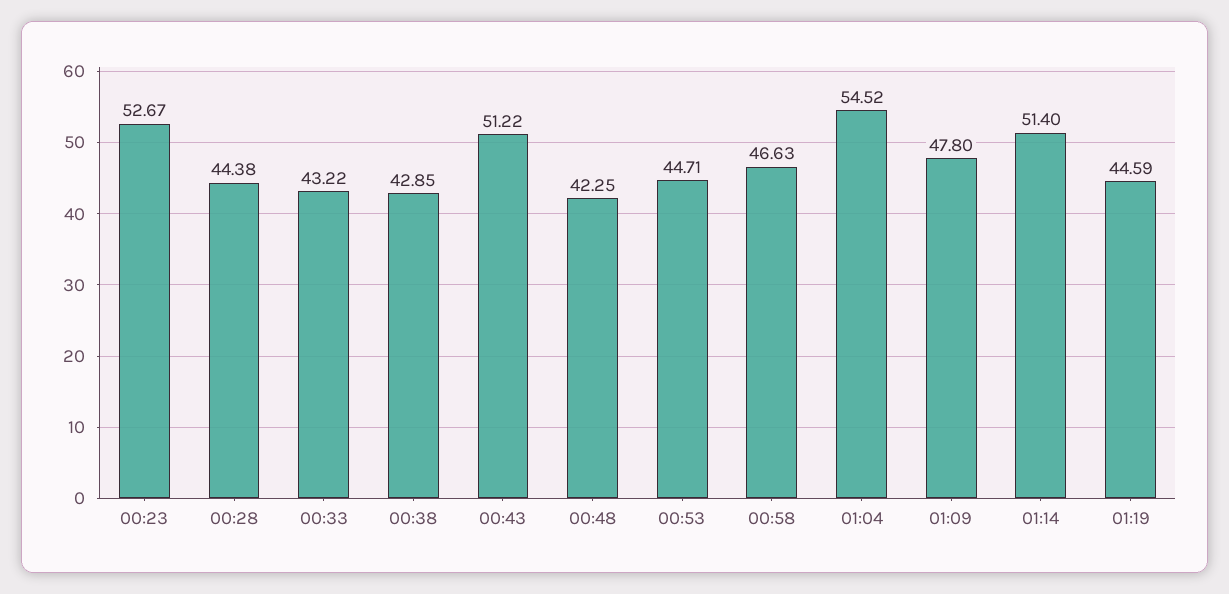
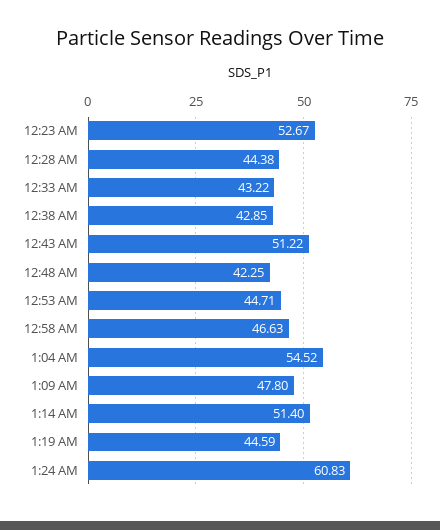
1:24 AM: none -> 60.83

